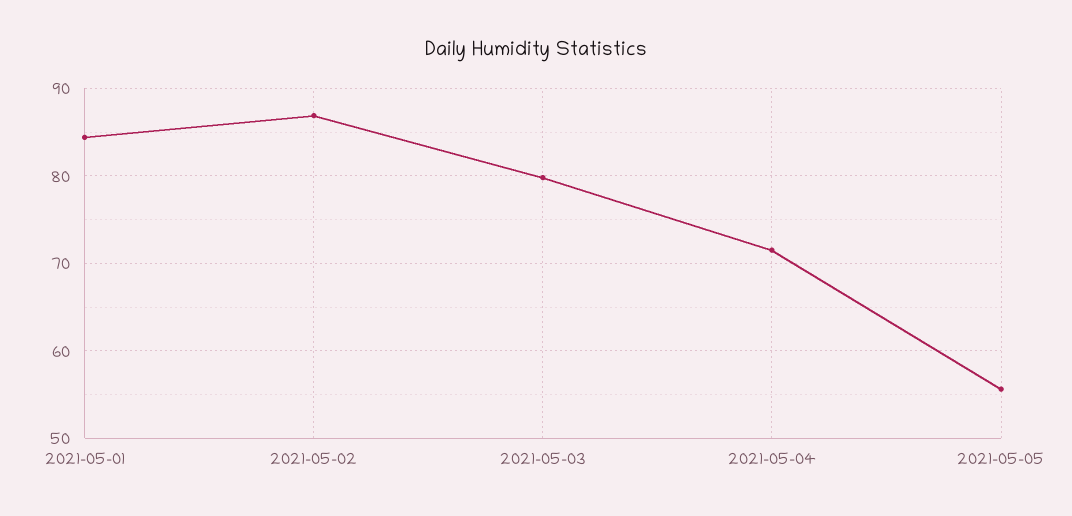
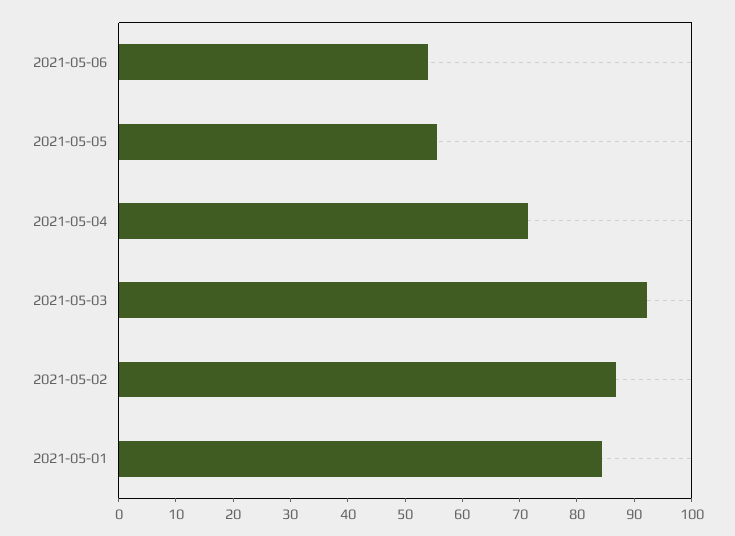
2021-05-03: 80 -> 92
2021-05-06: none -> 54

